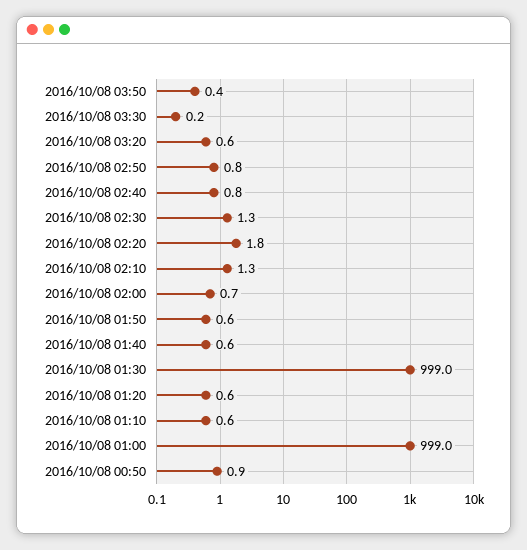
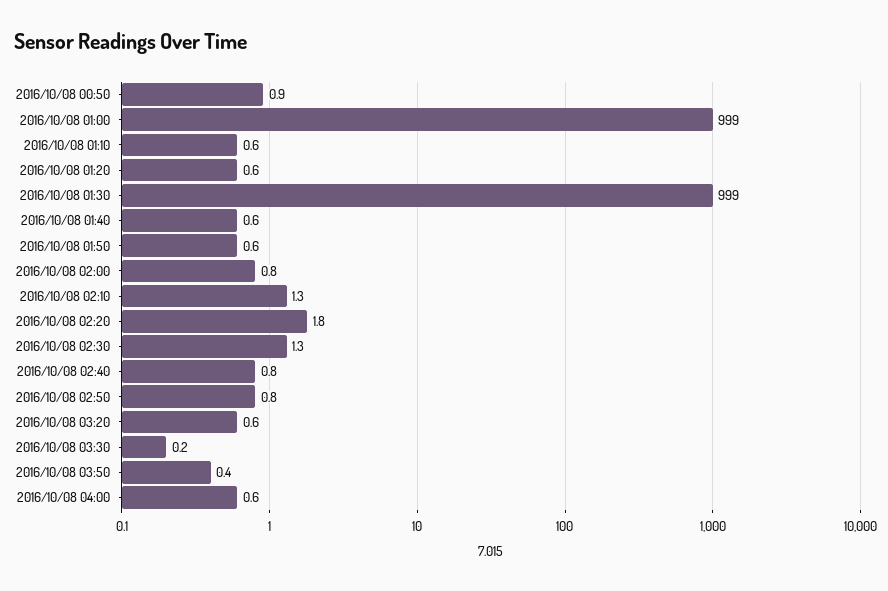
2016/10/08 02:00: 0.7 -> 0.8
2016/10/08 04:00: none -> 0.6

